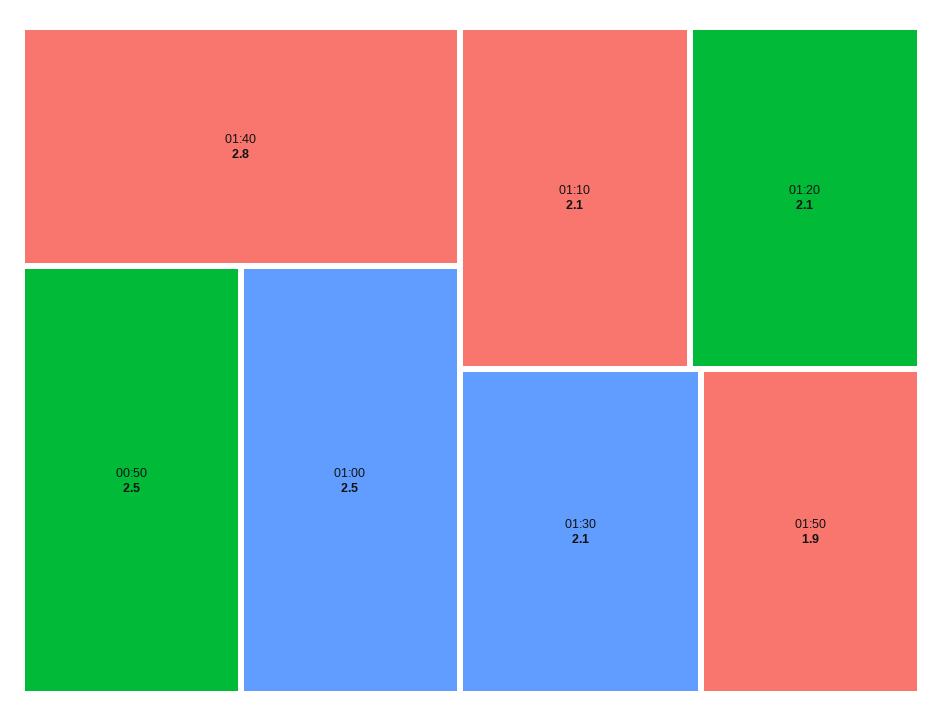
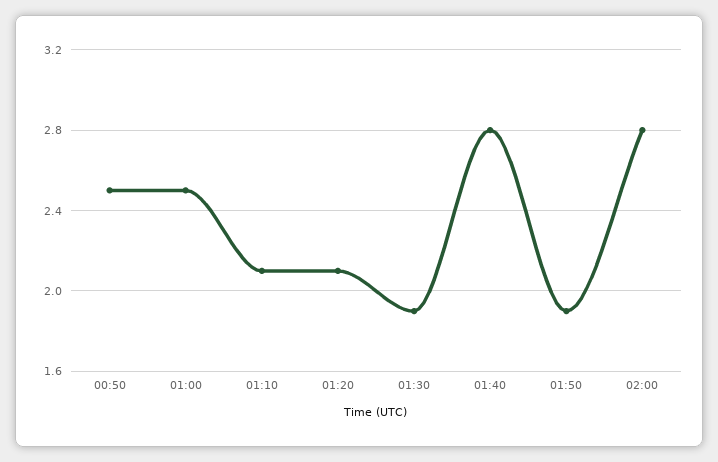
01:30: 2.1 -> 1.9
02:00: none -> 2.8

